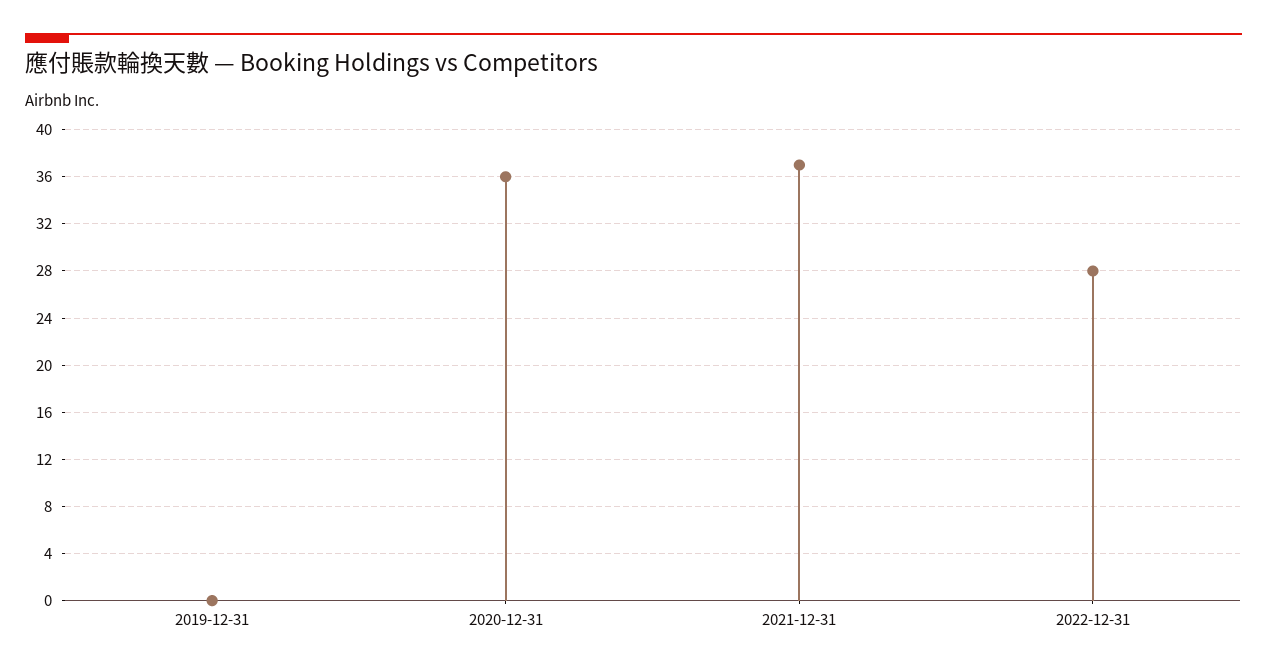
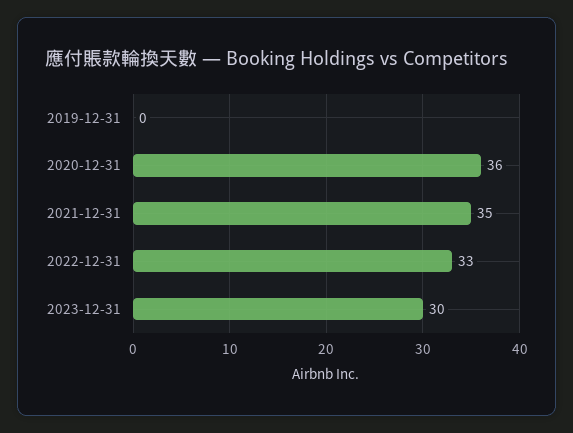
2021-12-31: 37 -> 35
2022-12-31: 28 -> 33
2023-12-31: none -> 30

